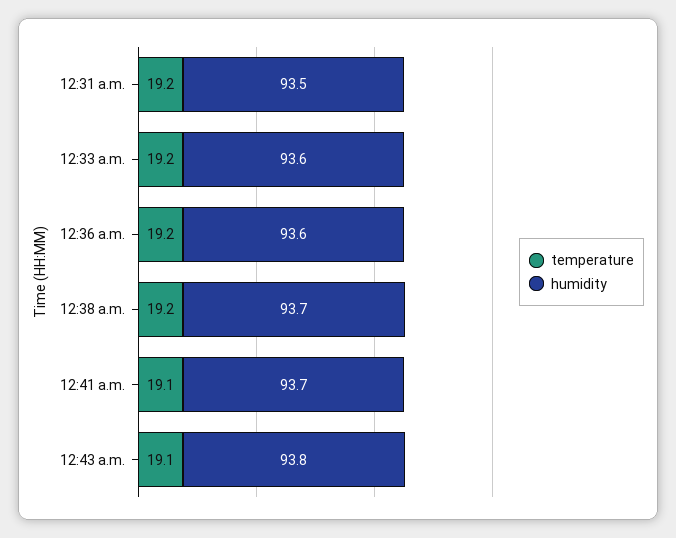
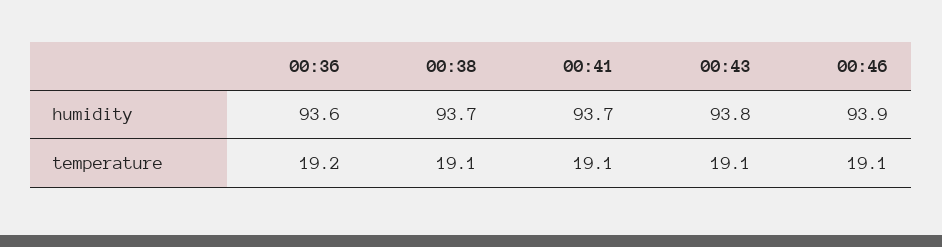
temperature, 12:31 a.m.: 19.2 -> none
humidity, 12:31 a.m.: 93.5 -> none
temperature, 12:33 a.m.: 19.2 -> none
humidity, 12:33 a.m.: 93.6 -> none
temperature, 12:38 a.m.: 19.2 -> 19.1
humidity, 00:46: none -> 93.9
temperature, 00:46: none -> 19.1

